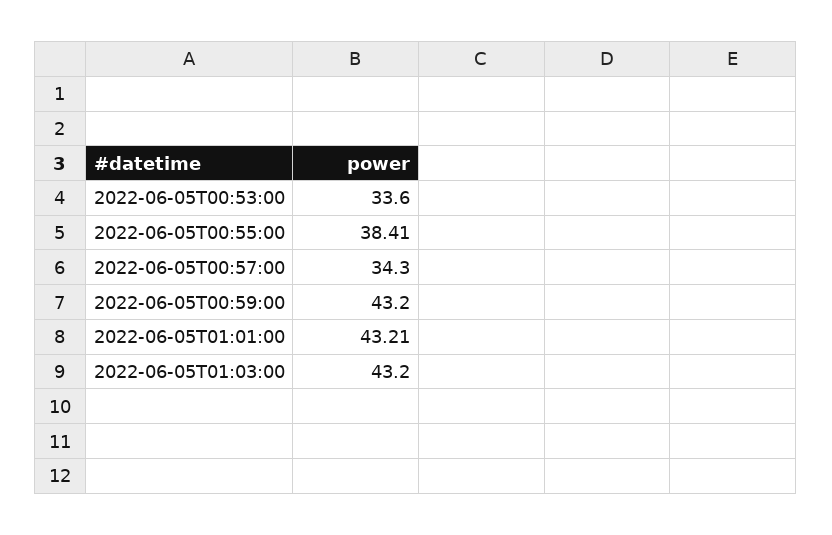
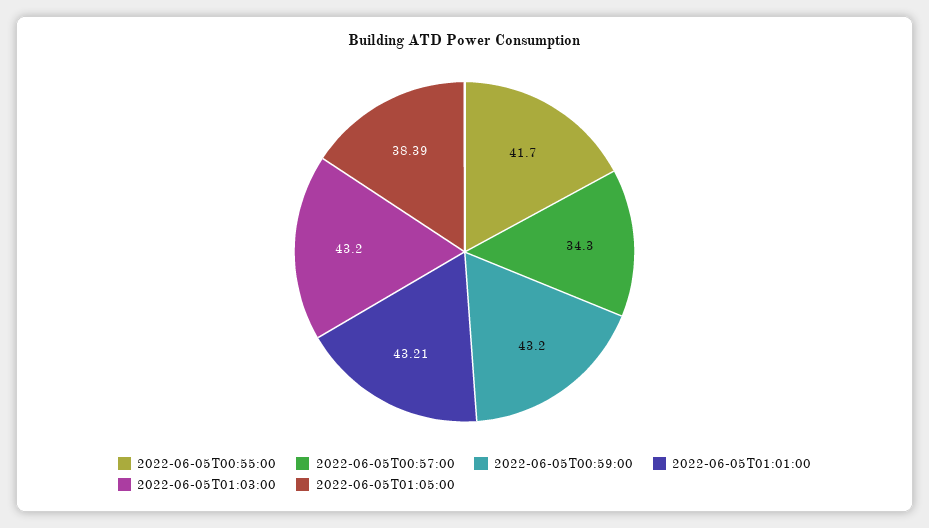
2022-06-05T00:53:00: 33.6 -> none
2022-06-05T00:55:00: 38.41 -> 41.7
2022-06-05T01:05:00: none -> 38.39

